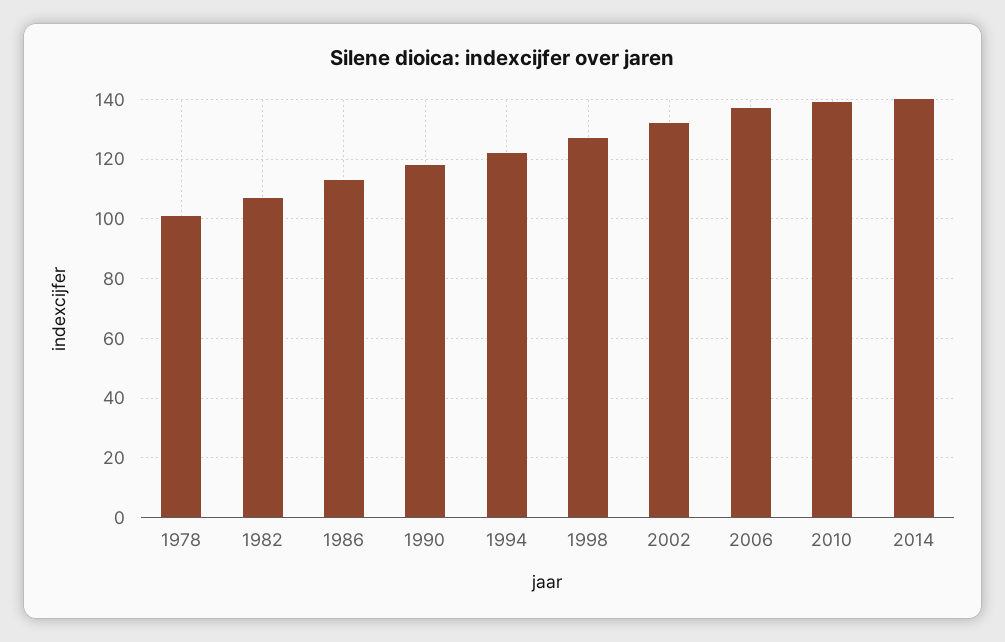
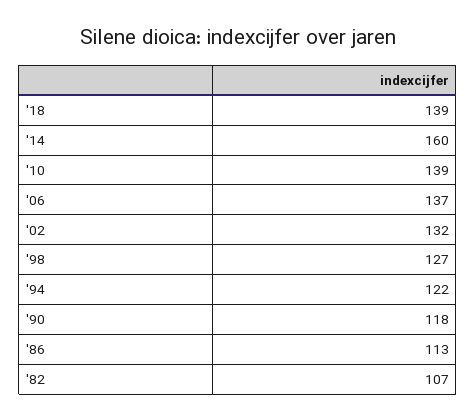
1978: 100 -> none
2014: 140 -> 160
'18: none -> 139

